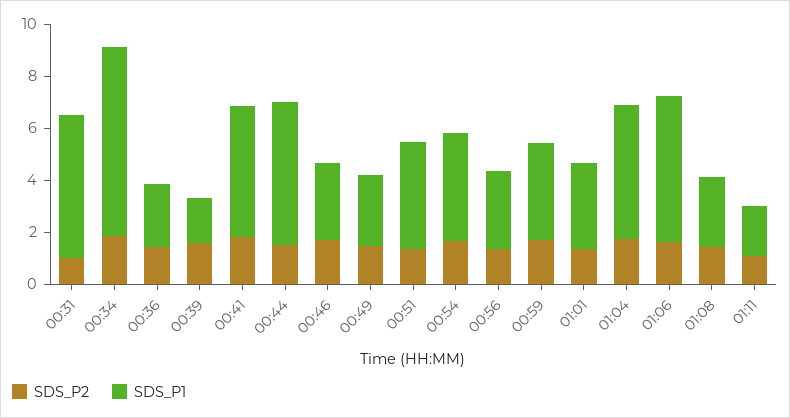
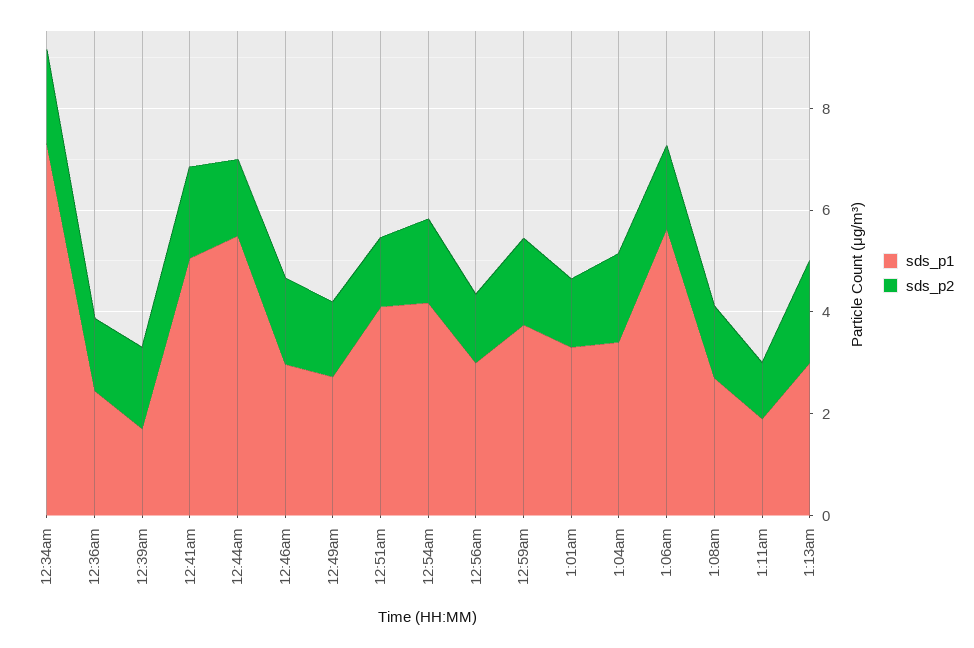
SDS_P2, 00:31: 1 -> none
SDS_P1, 00:31: 5.5 -> none
SDS_P1, 01:04: 5 -> 3.5
SDS_P1, 1:13am: none -> 3
SDS_P2, 1:13am: none -> 2

